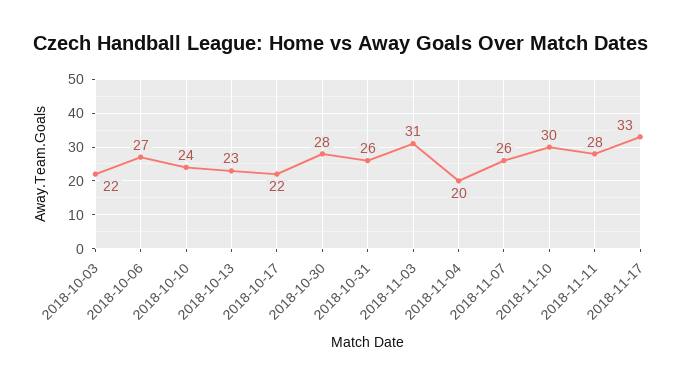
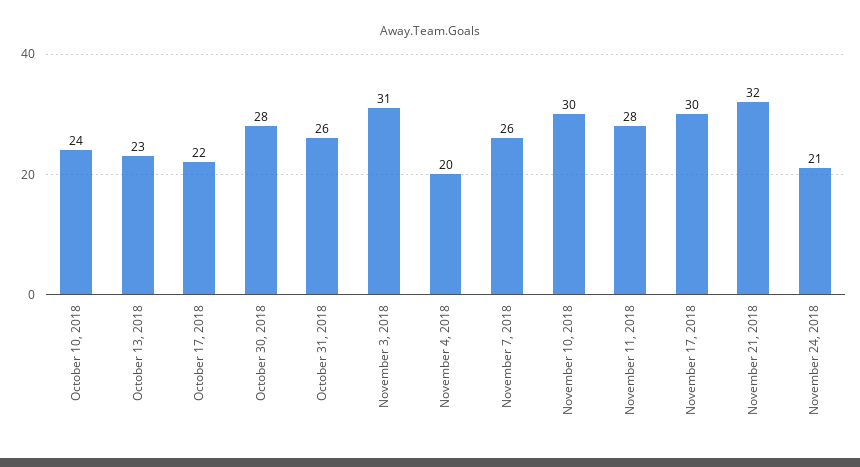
2018-10-03: 22 -> none
2018-10-06: 27 -> none
2018-11-17: 33 -> 30
November 21, 2018: none -> 32
November 24, 2018: none -> 21

